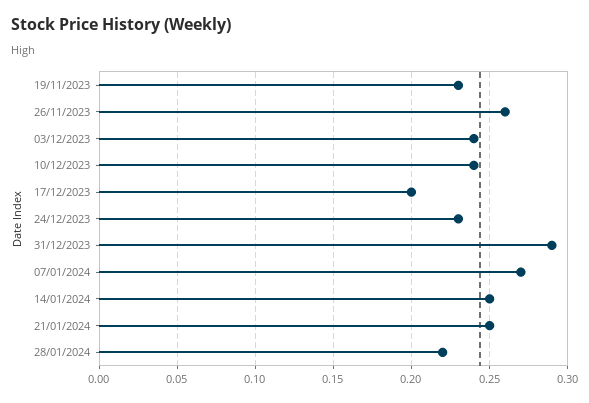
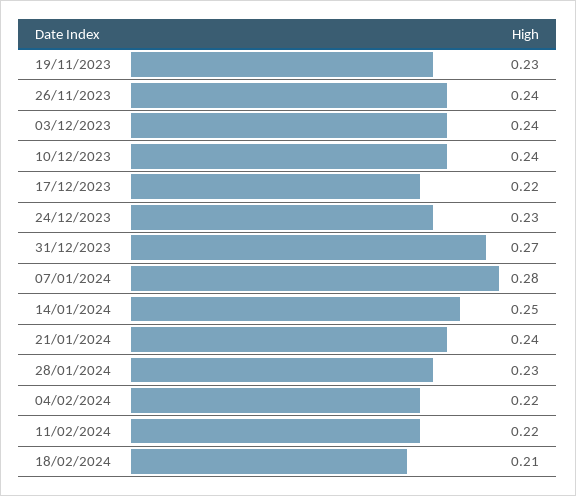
26/11/2023: 0.26 -> 0.24
17/12/2023: 0.2 -> 0.22
31/12/2023: 0.29 -> 0.27
07/01/2024: 0.27 -> 0.28
21/01/2024: 0.25 -> 0.24
28/01/2024: 0.22 -> 0.23
04/02/2024: none -> 0.22
11/02/2024: none -> 0.22
18/02/2024: none -> 0.21

